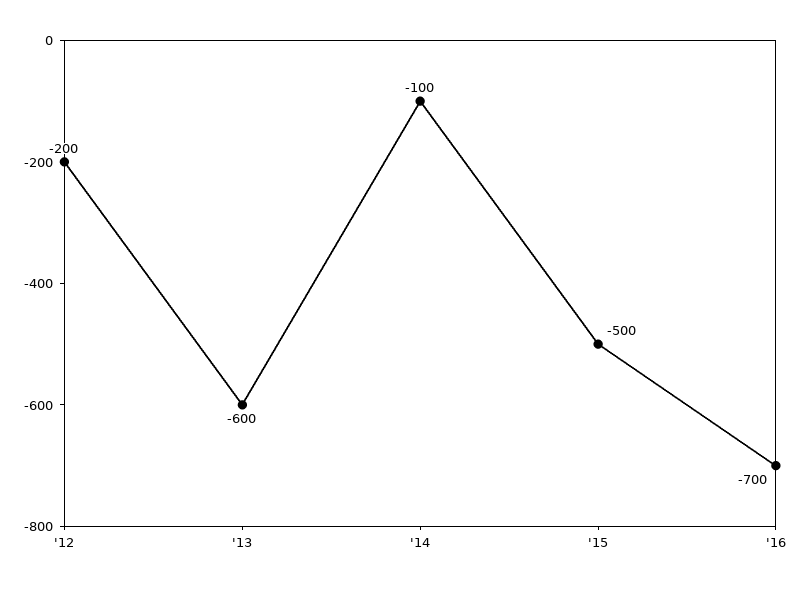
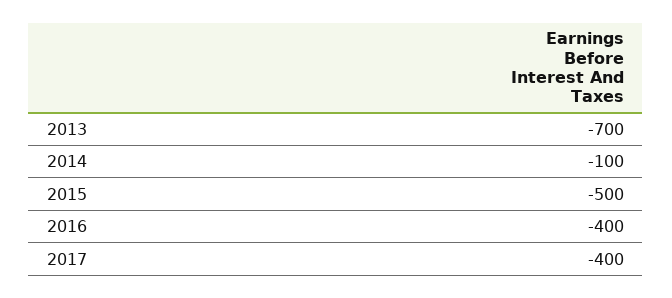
'12: -200 -> none
'13: -600 -> -700
'16: -700 -> -400
2017: none -> -400

